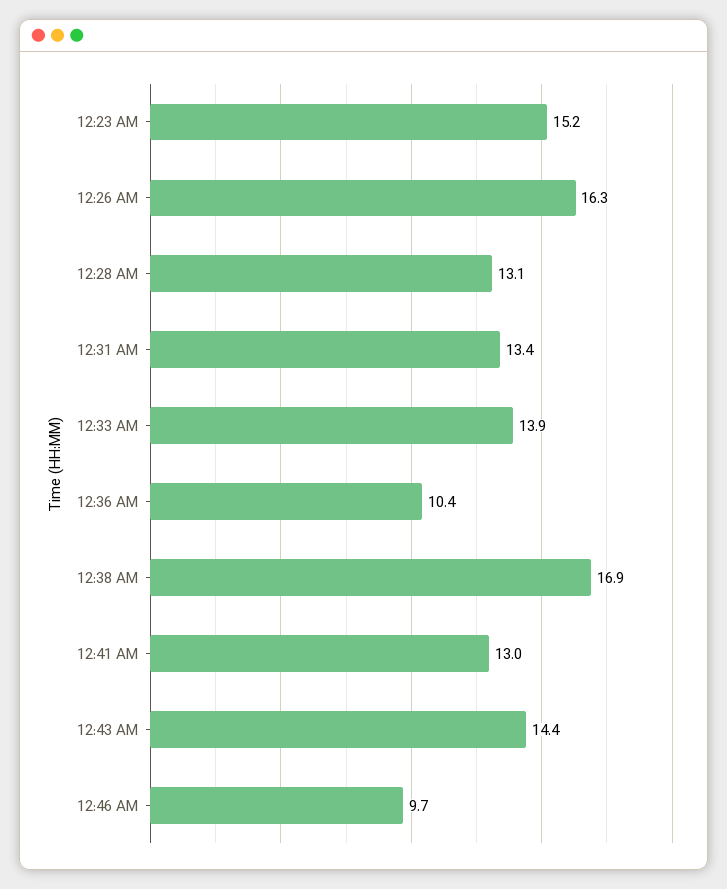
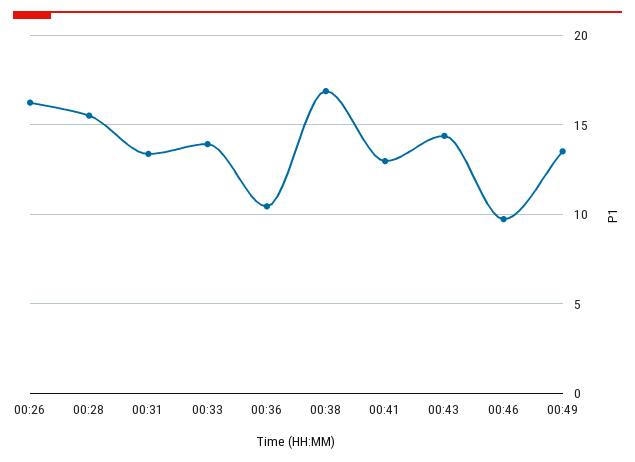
12:23 AM: 15.2 -> none
12:28 AM: 13.1 -> 15.5
00:49: none -> 13.5

